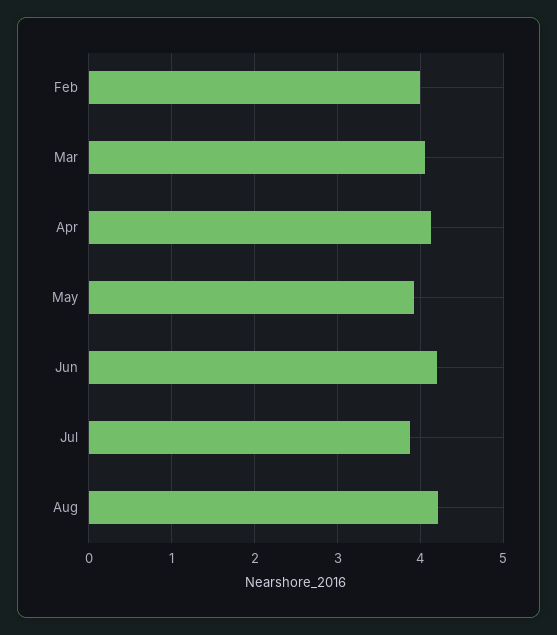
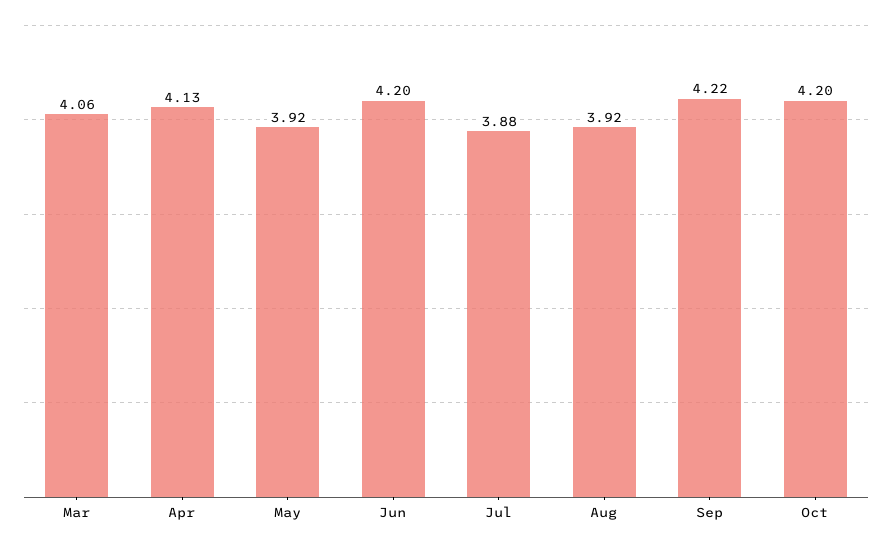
Feb: 4 -> none
Aug: 4.2 -> 3.92
Sep: none -> 4.22
Oct: none -> 4.2

